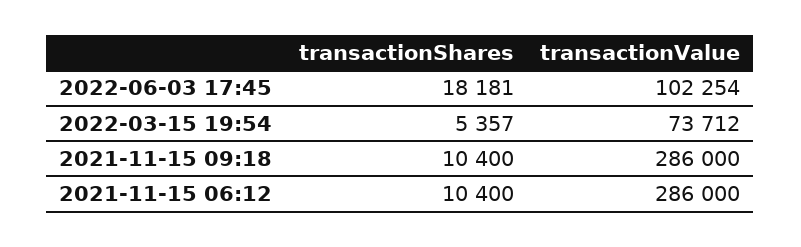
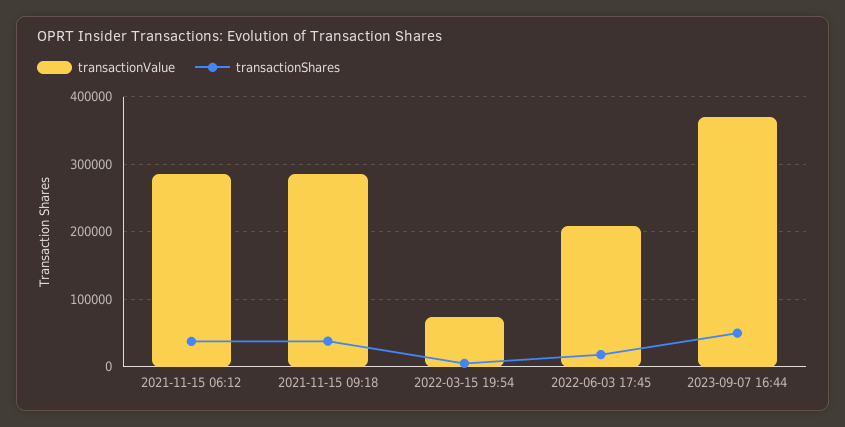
transactionValue, 2022-06-03 17:45: 102254 -> 210000
transactionShares, 2021-11-15 09:18: 10400 -> 40000
transactionShares, 2021-11-15 06:12: 10400 -> 40000
transactionValue, 2023-09-07 16:44: none -> 370000
transactionShares, 2023-09-07 16:44: none -> 50000

